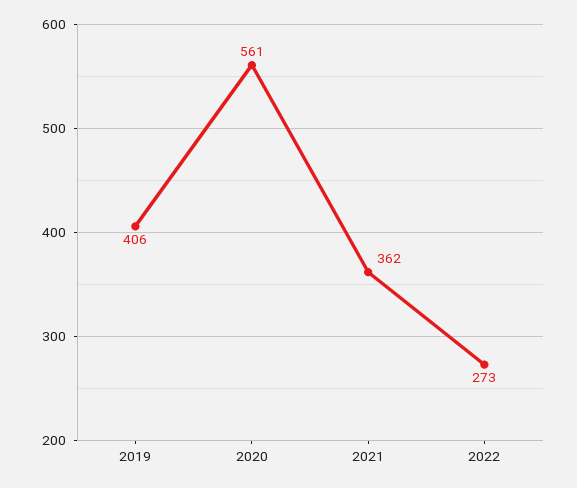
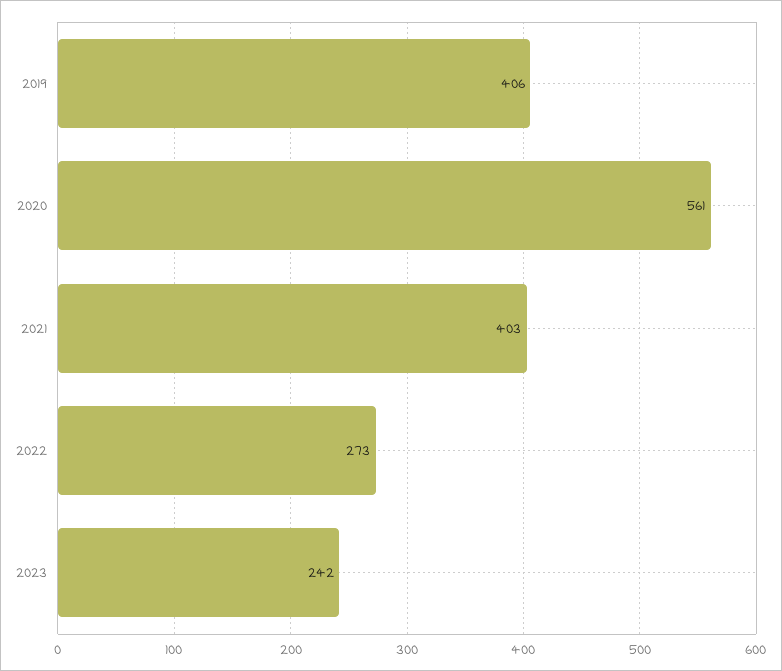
2021: 362 -> 403
2023: none -> 242

